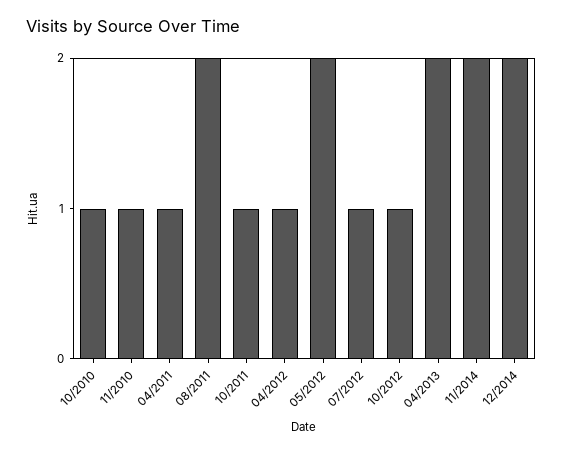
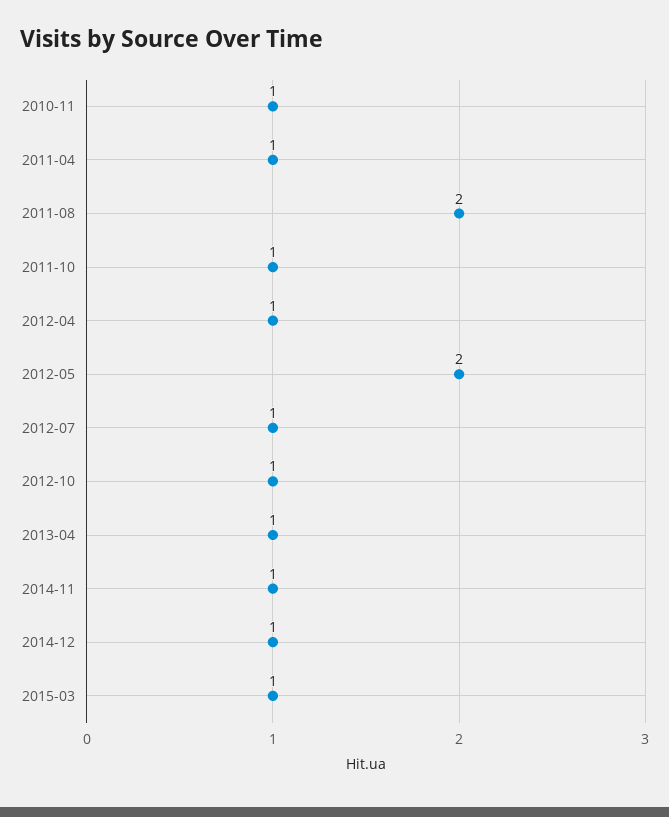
10/2010: 1 -> none
04/2013: 2 -> 1
11/2014: 2 -> 1
12/2014: 2 -> 1
2015-03: none -> 1

